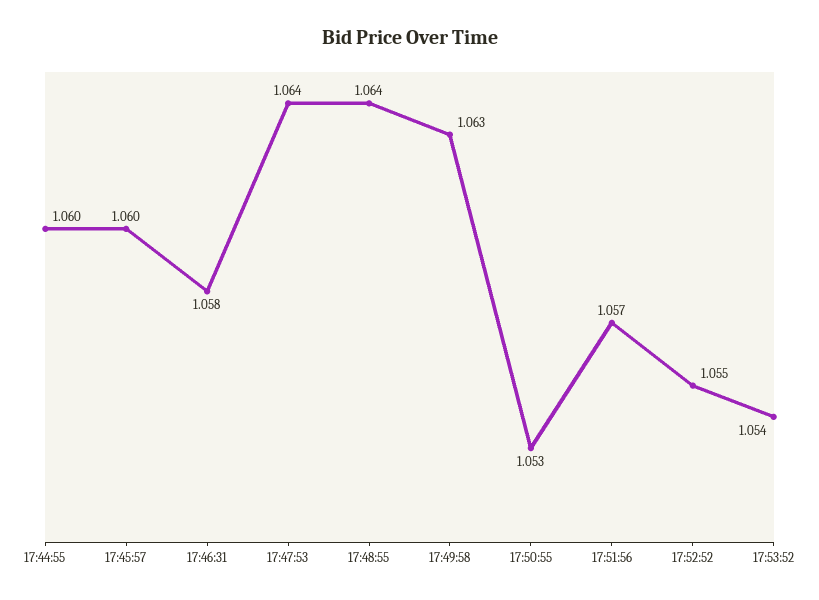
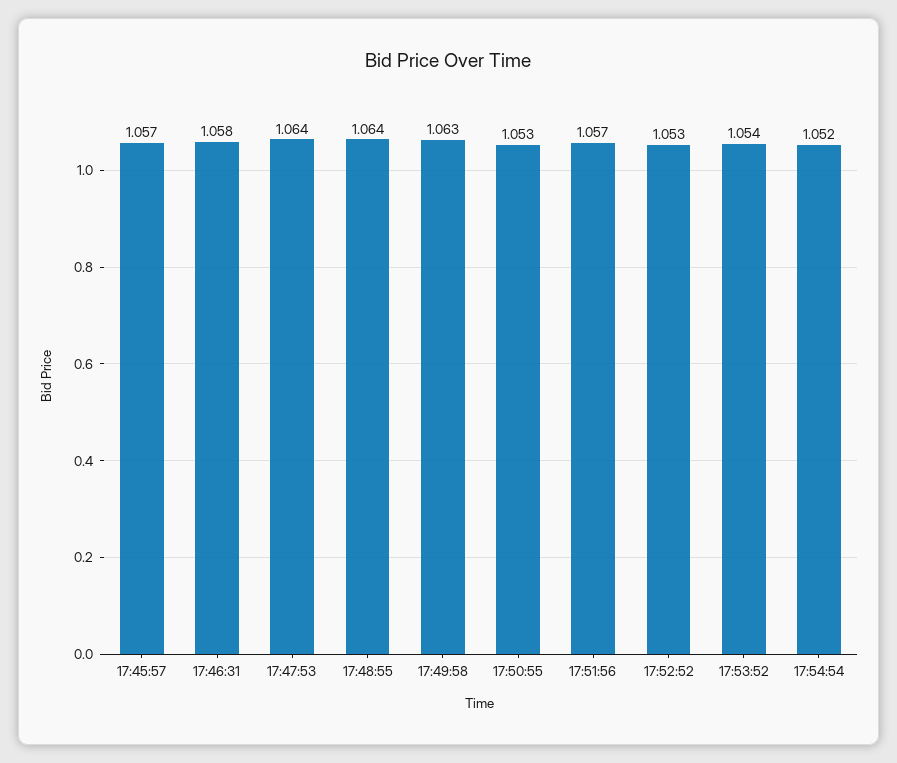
17:44:55: 1.06 -> none
17:45:57: 1.06 -> 1.057
17:52:52: 1.055 -> 1.053
17:54:54: none -> 1.052

